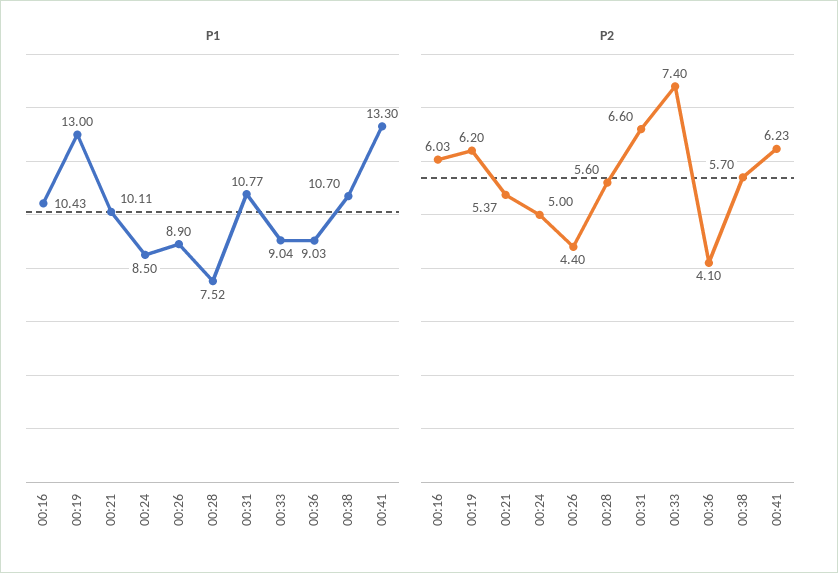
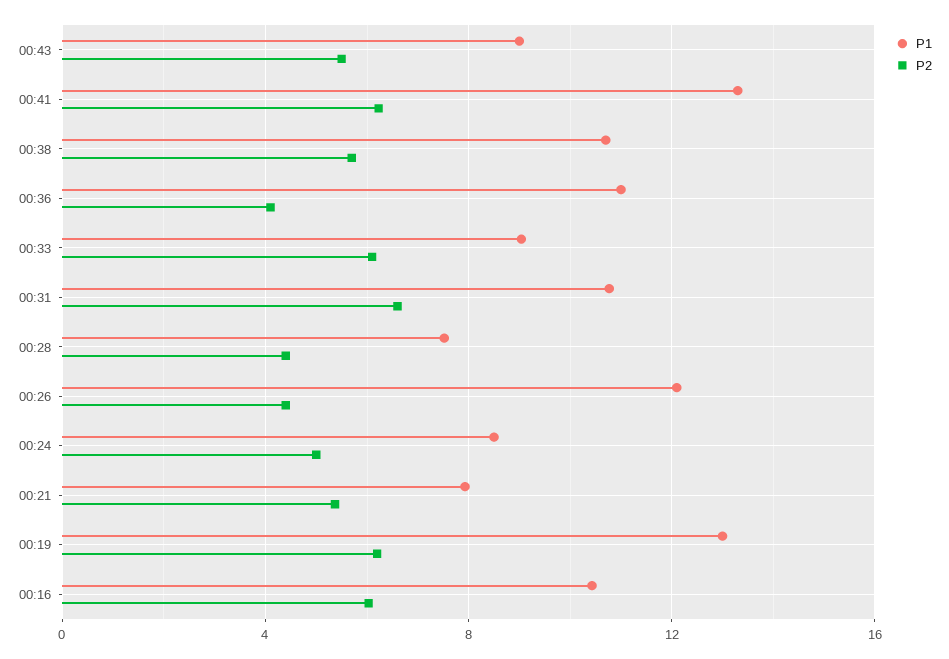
P1, 00:21: 10.11 -> 8
P1, 00:26: 8.9 -> 12
P1, 00:36: 9.03 -> 11
P2, 00:28: 5.6 -> 4.5
P2, 00:33: 7.4 -> 6
P1, 00:43: none -> 9
P2, 00:43: none -> 5.5

